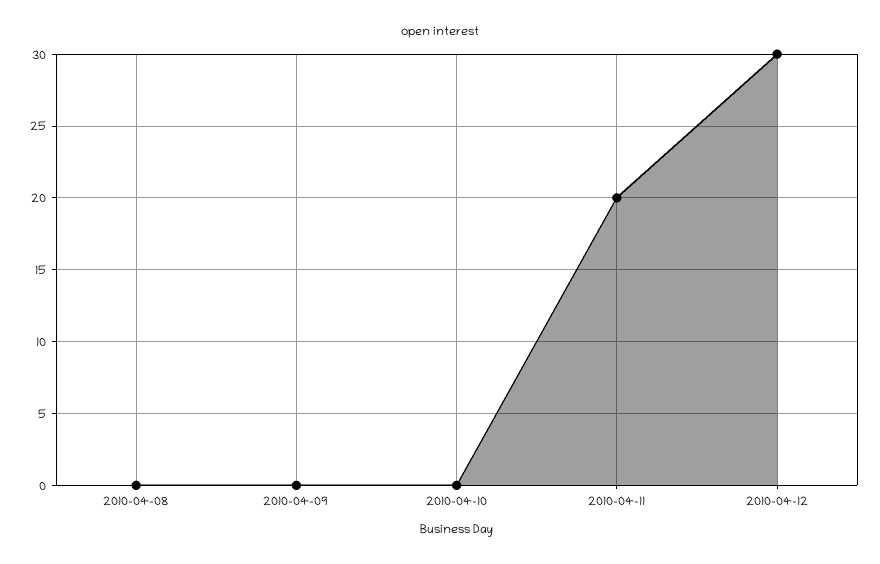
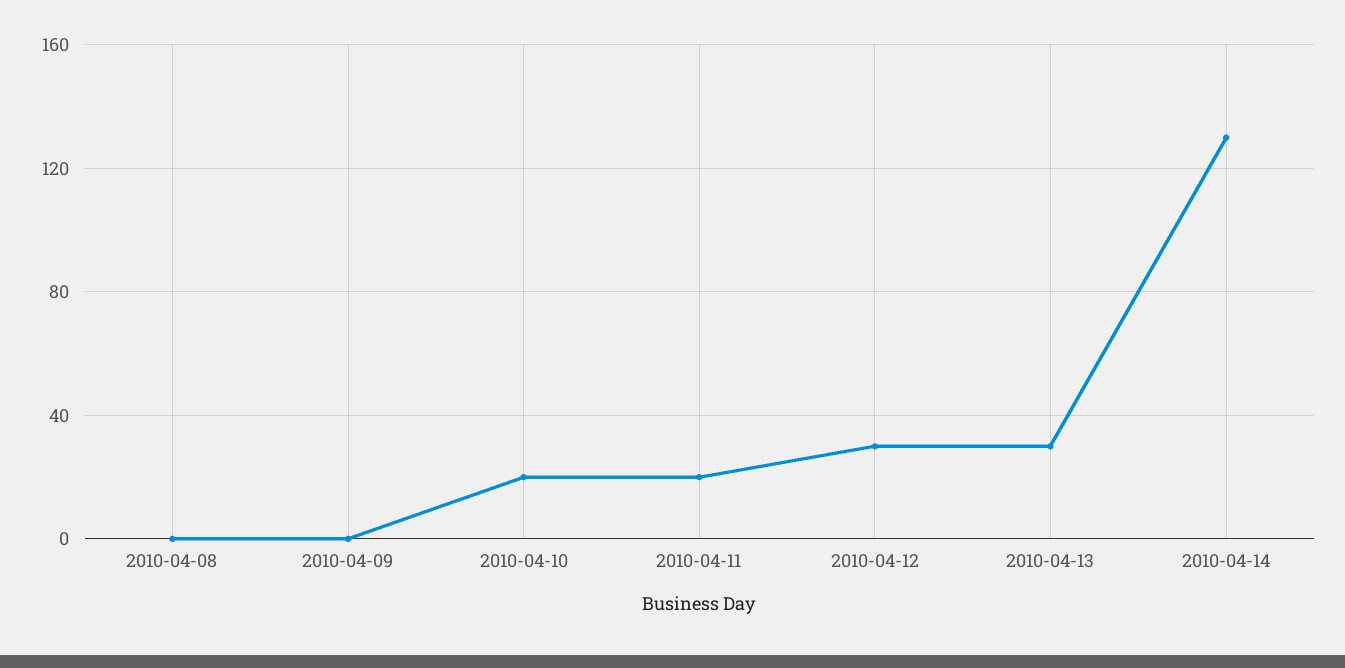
2010-04-10: 0 -> 20
2010-04-13: none -> 30
2010-04-14: none -> 130

